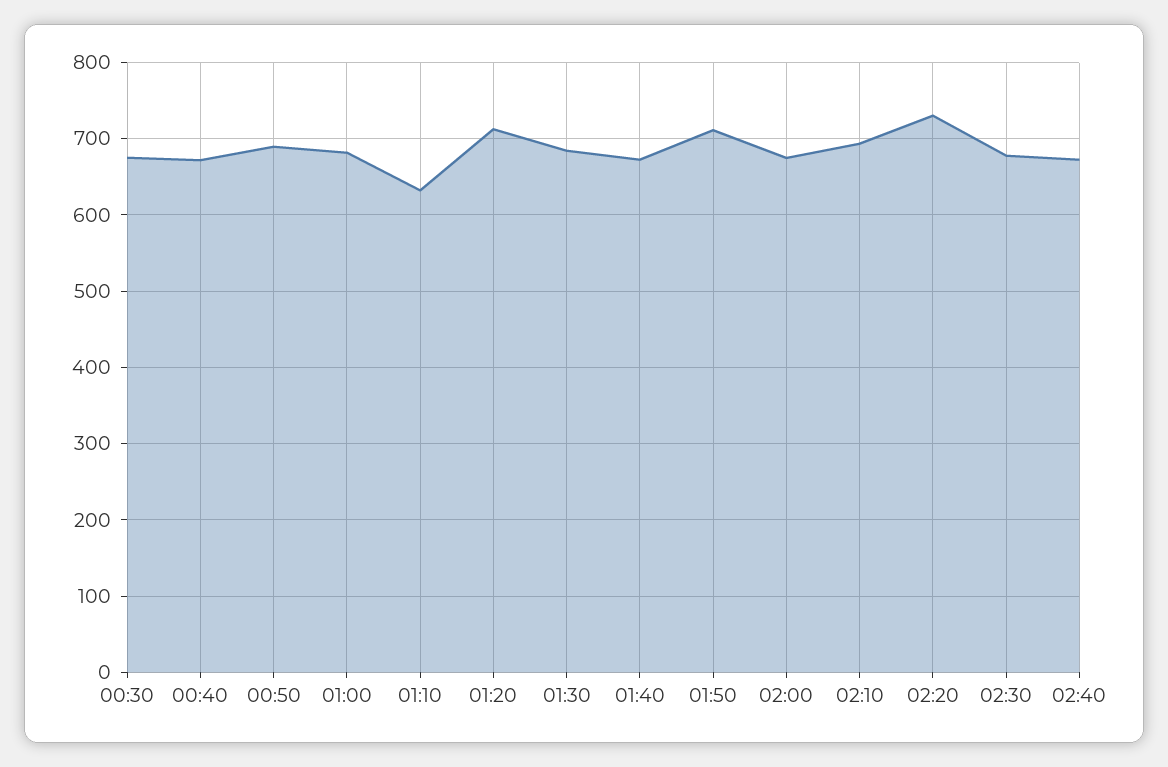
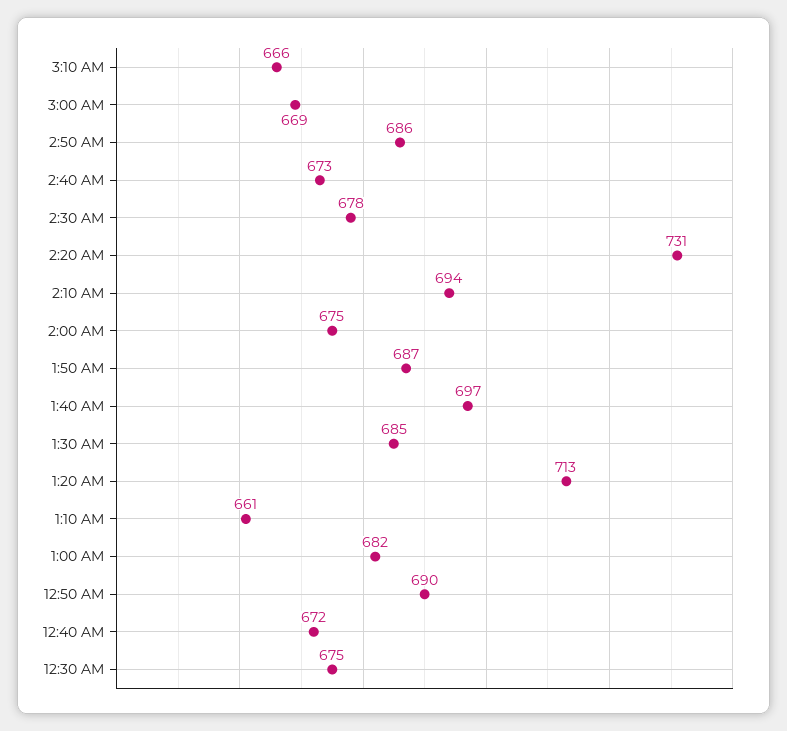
01:10: 630 -> 661
01:40: 670 -> 697
01:50: 710 -> 687
3:10 AM: none -> 666
3:00 AM: none -> 669
2:50 AM: none -> 686

